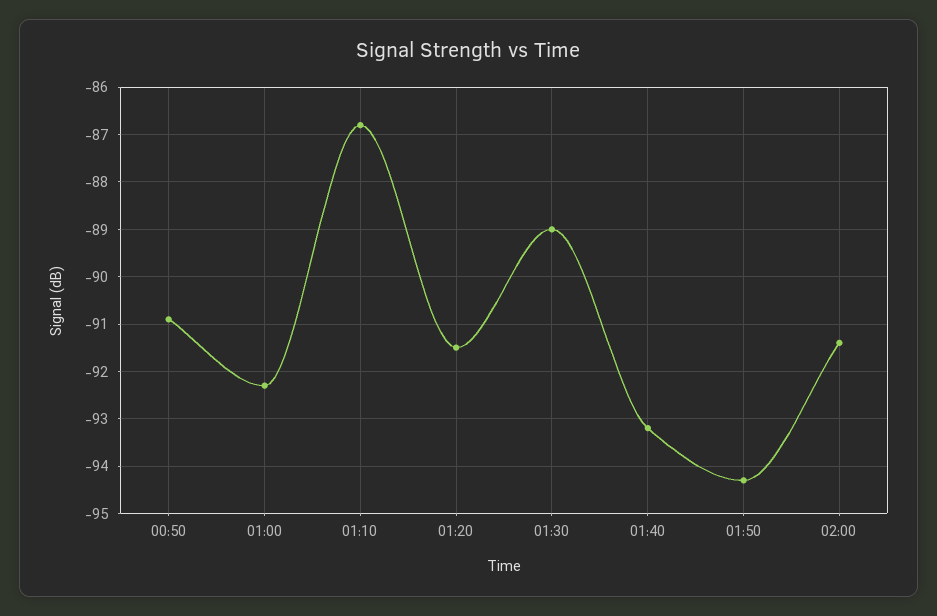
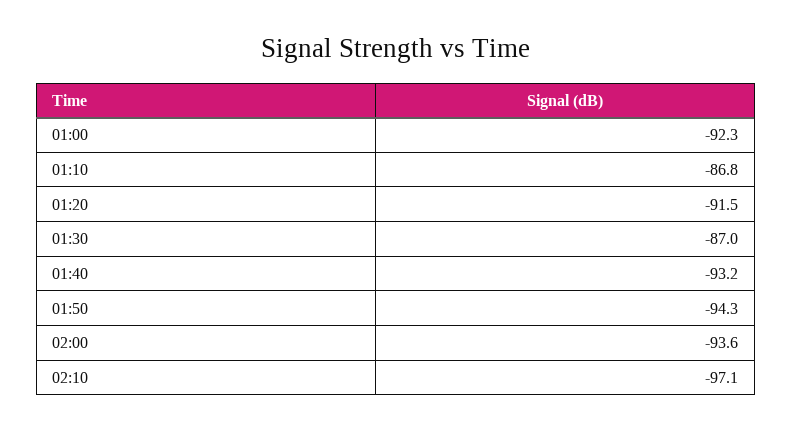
00:50: -91 -> none
01:30: -89 -> -87
02:00: -91.5 -> -93.6
02:10: none -> -97.1

